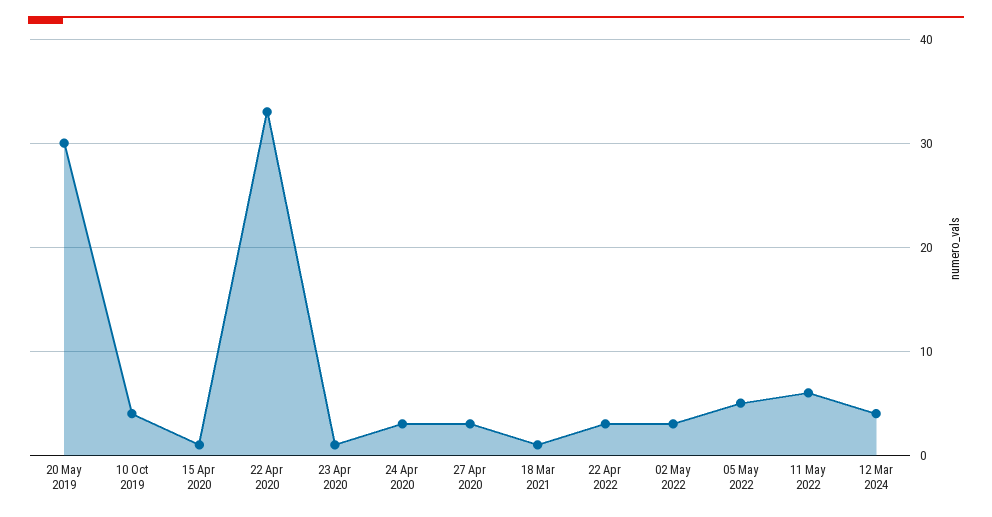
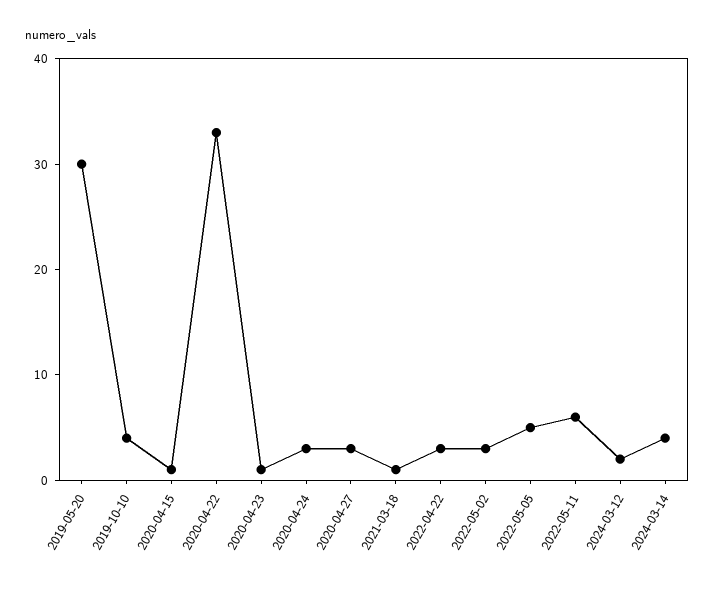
12 Mar 2024: 4 -> 2
2024-03-14: none -> 4

